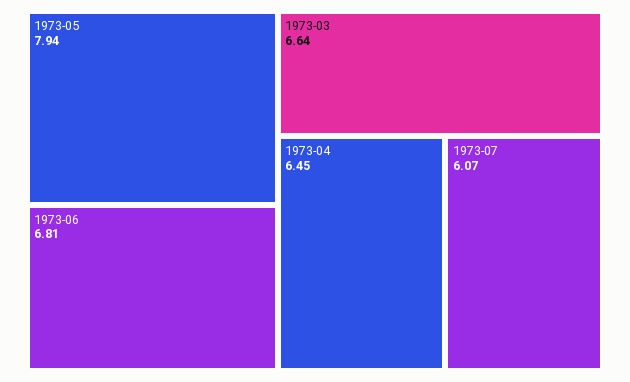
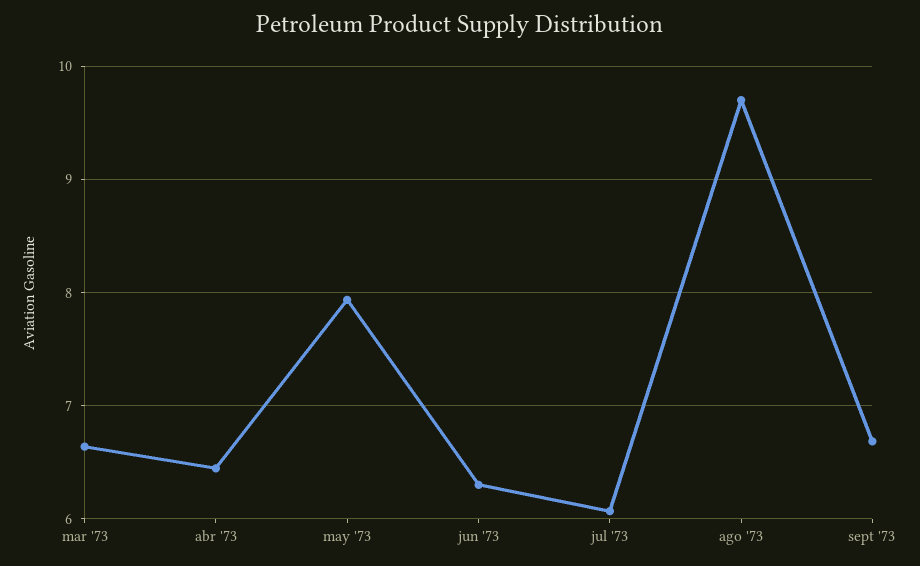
1973-06: 6.81 -> 6.3
ago '73: none -> 9.7
sept '73: none -> 6.7

